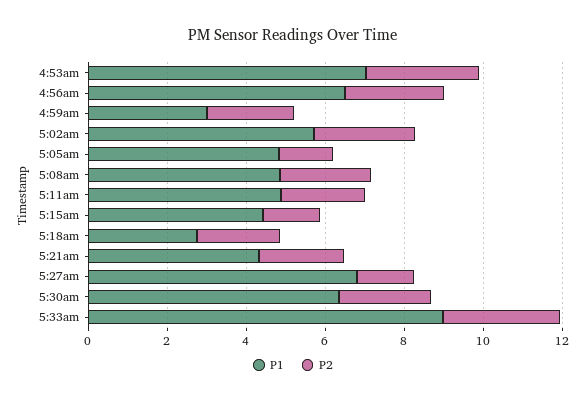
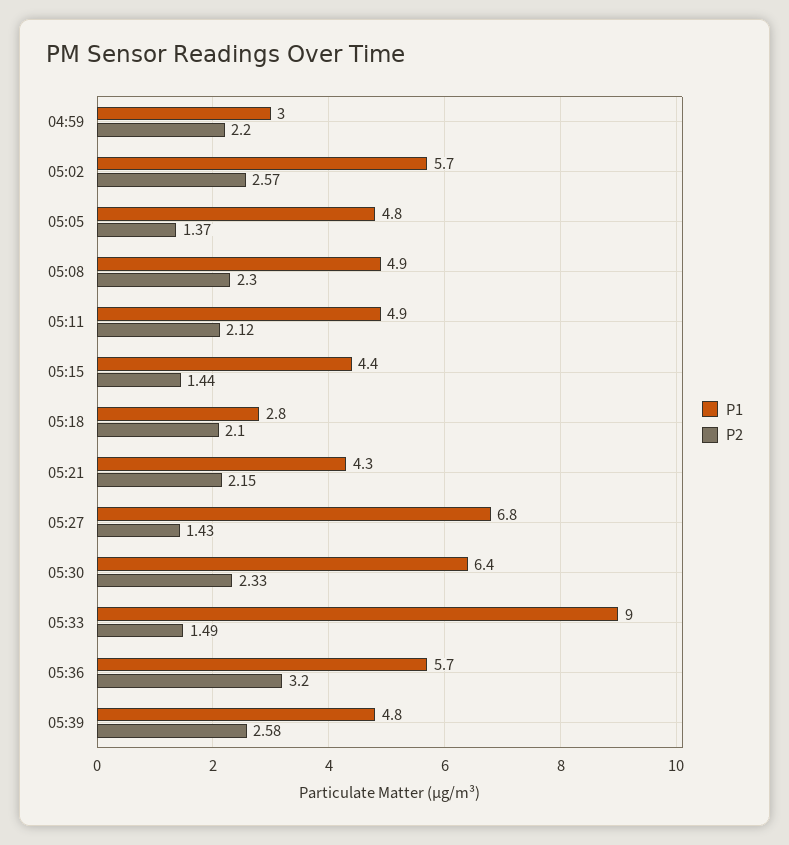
P1, 4:53am: 7 -> none
P2, 4:53am: 3 -> none
P1, 4:56am: 6.5 -> none
P2, 4:56am: 2.5 -> none
P2, 5:33am: 3 -> 1.49
P1, 05:36: none -> 5.7
P2, 05:36: none -> 3.2
P1, 05:39: none -> 4.8
P2, 05:39: none -> 2.58

